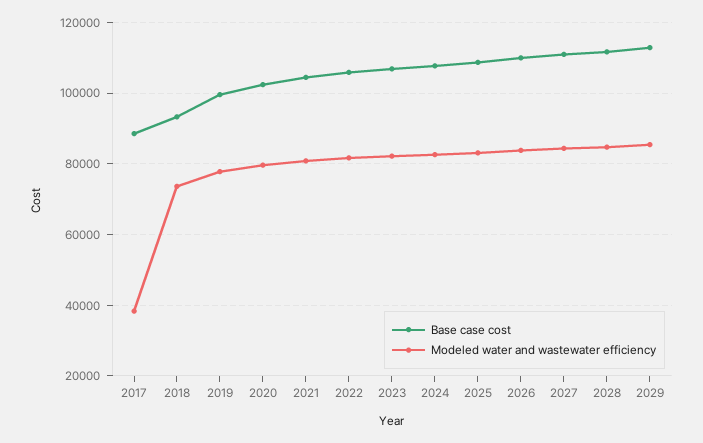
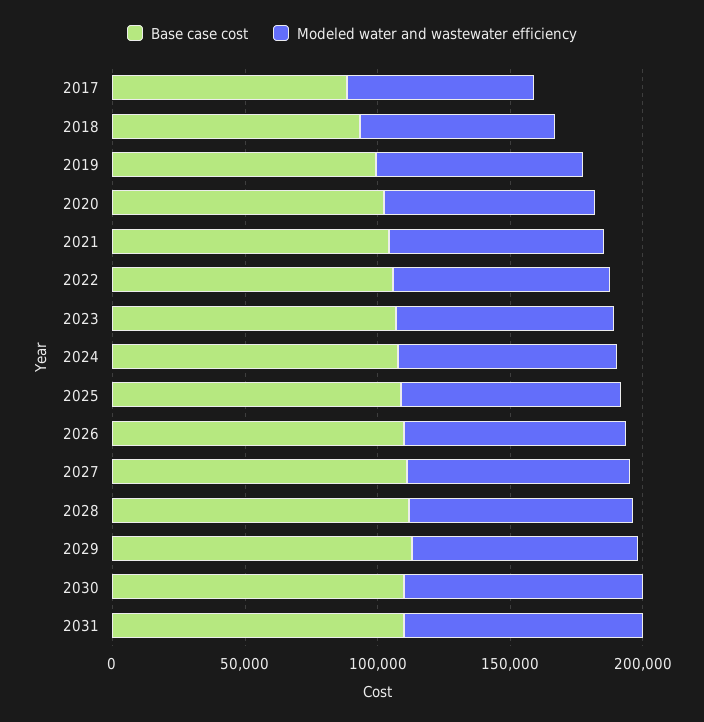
Modeled water and wastewater efficiency, 2017: 38000 -> 70000
Base case cost, 2030: none -> 110000
Modeled water and wastewater efficiency, 2030: none -> 90000
Base case cost, 2031: none -> 110000
Modeled water and wastewater efficiency, 2031: none -> 90000

